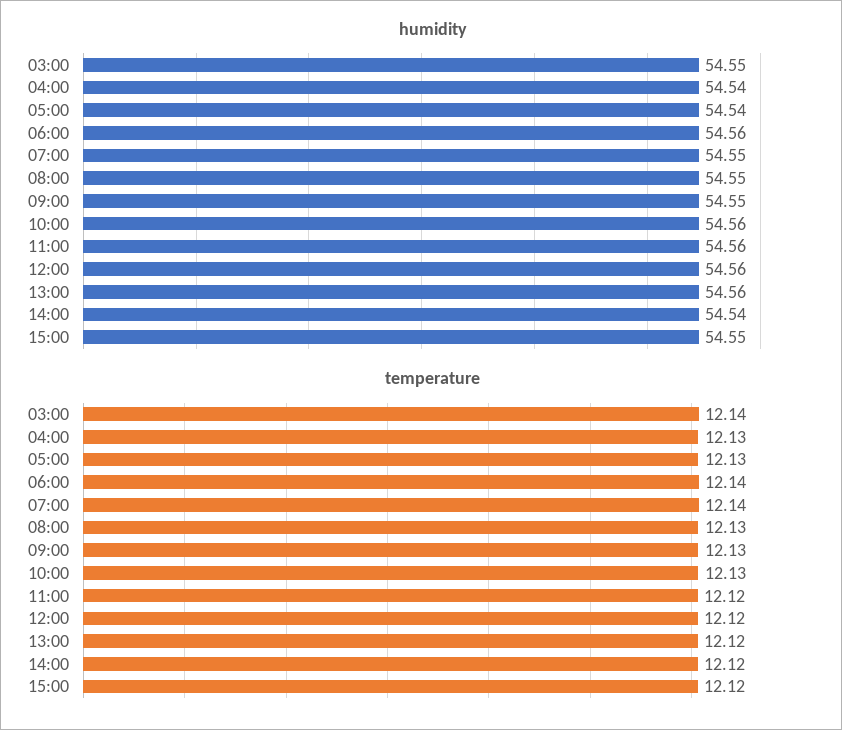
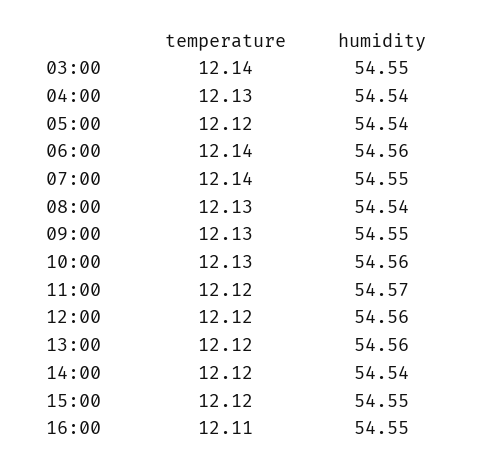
humidity, 08:00: 54.55 -> 54.54
humidity, 11:00: 54.56 -> 54.57
temperature, 05:00: 12.13 -> 12.12
temperature, 16:00: none -> 12.11
humidity, 16:00: none -> 54.55

